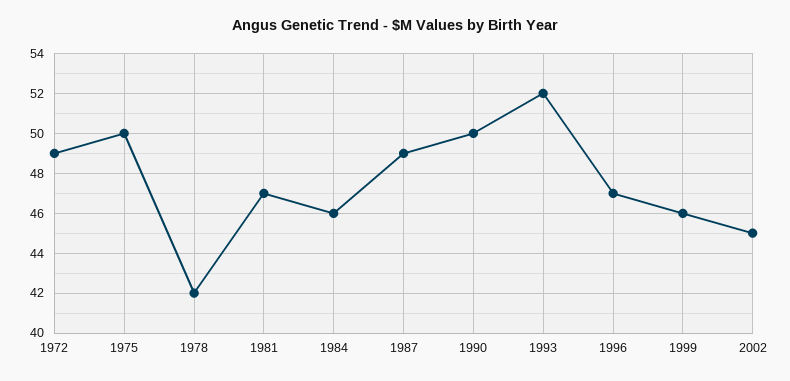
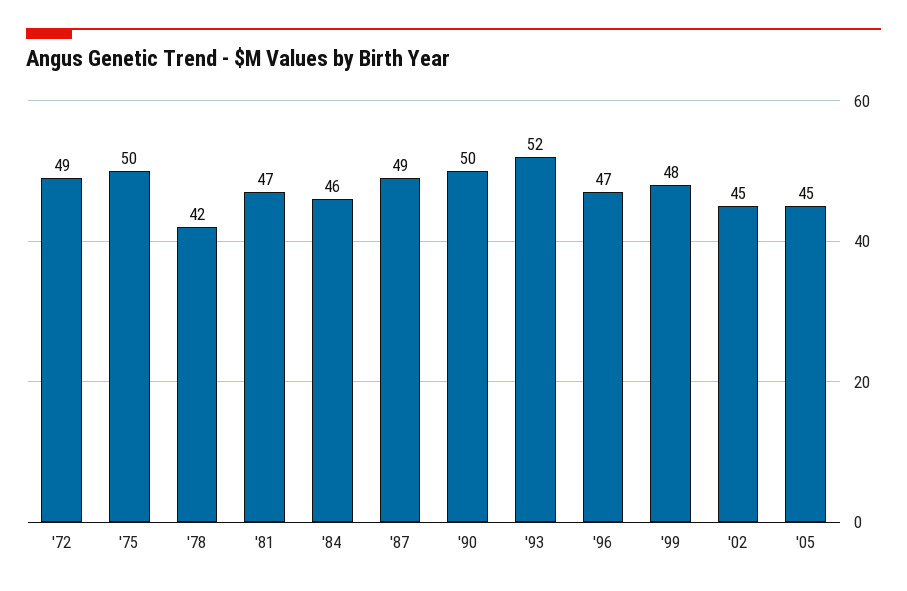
1999: 46 -> 48
'05: none -> 45

